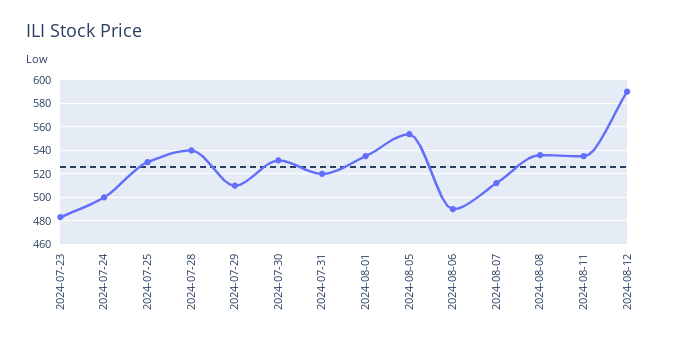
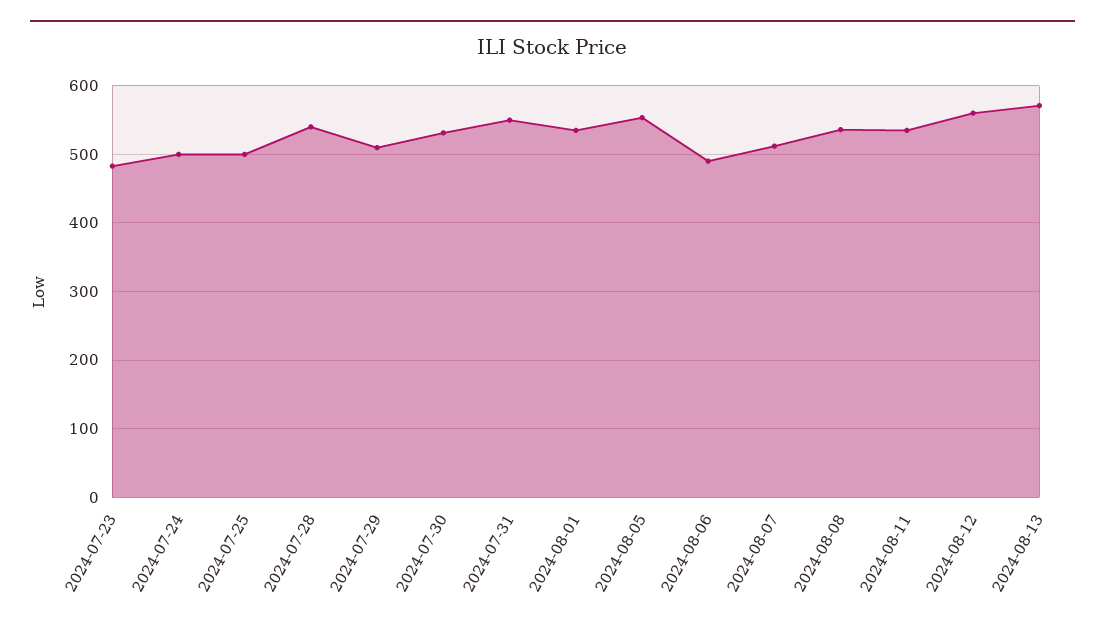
2024-07-25: 530 -> 500
2024-07-31: 520 -> 550
2024-08-12: 590 -> 560
2024-08-13: none -> 570

